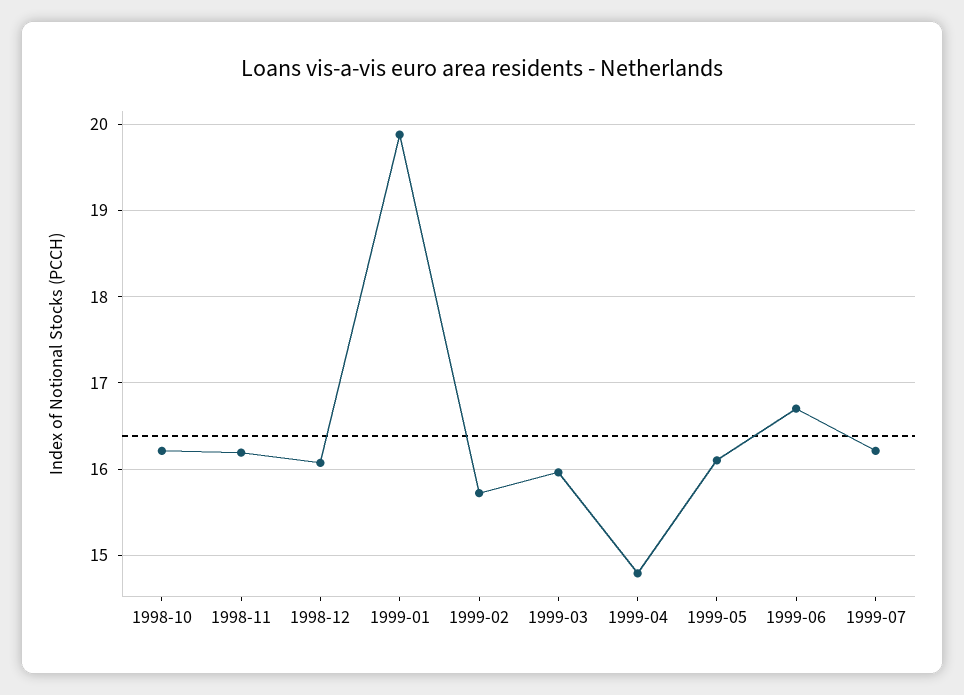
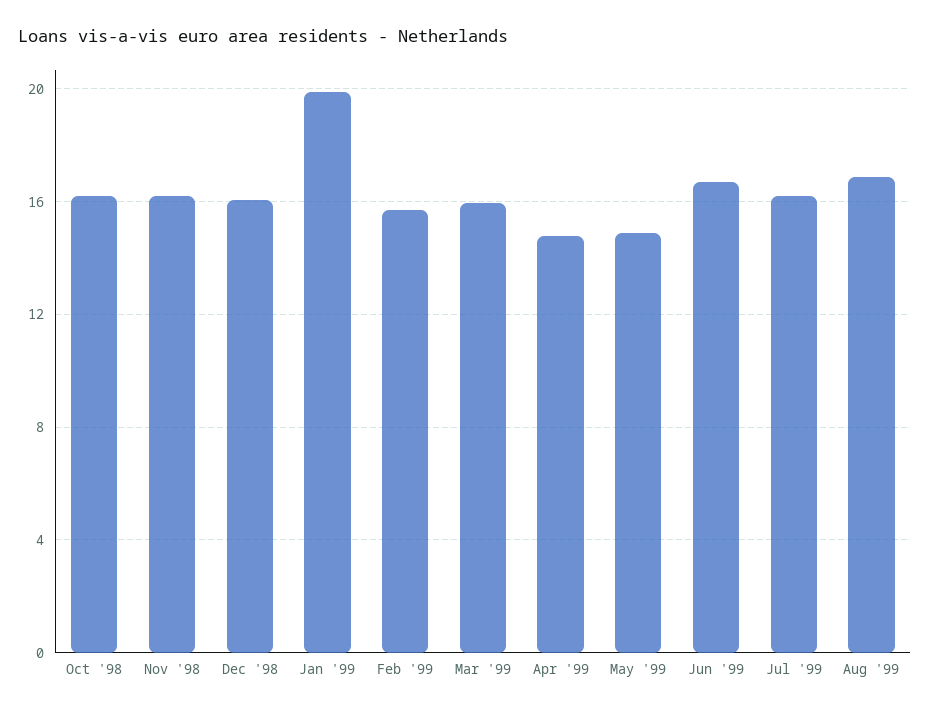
1999-05: 16.1 -> 15
Aug '99: none -> 17

